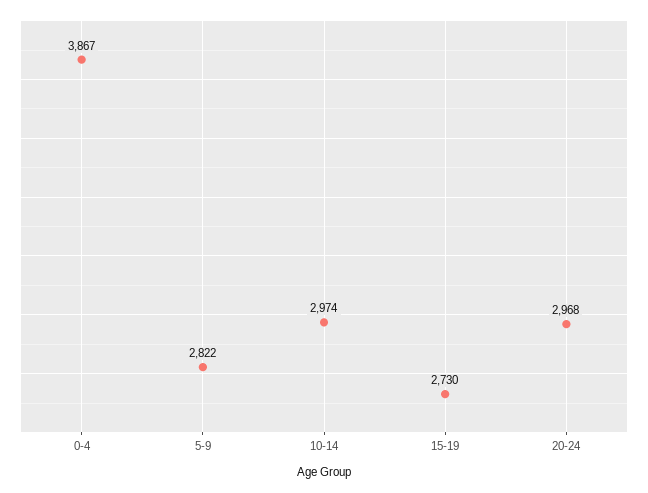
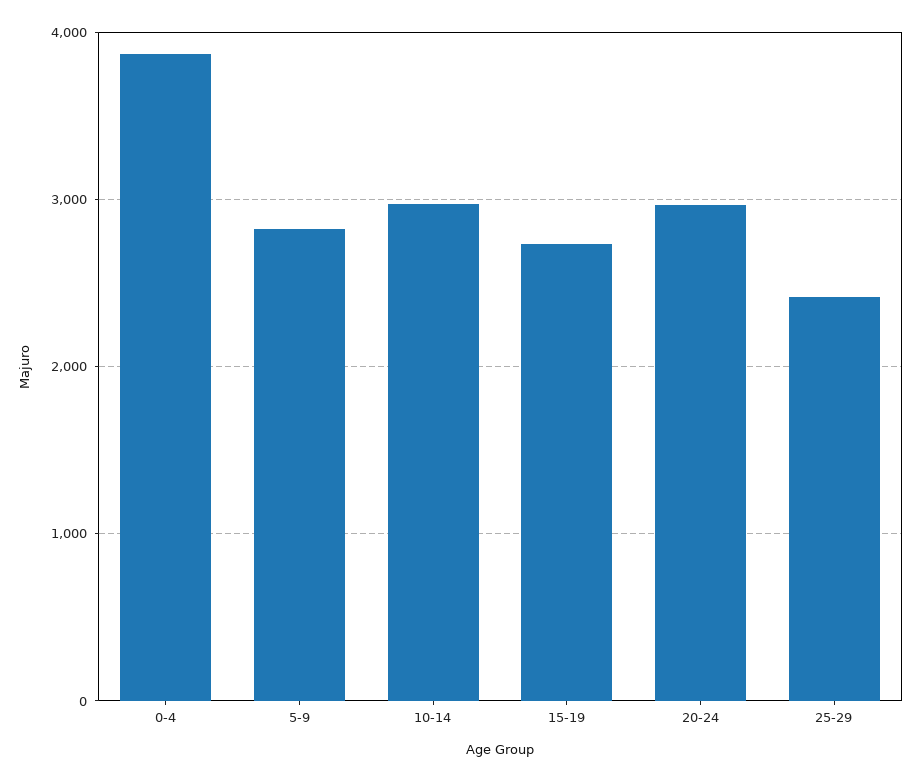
25-29: none -> 2400

